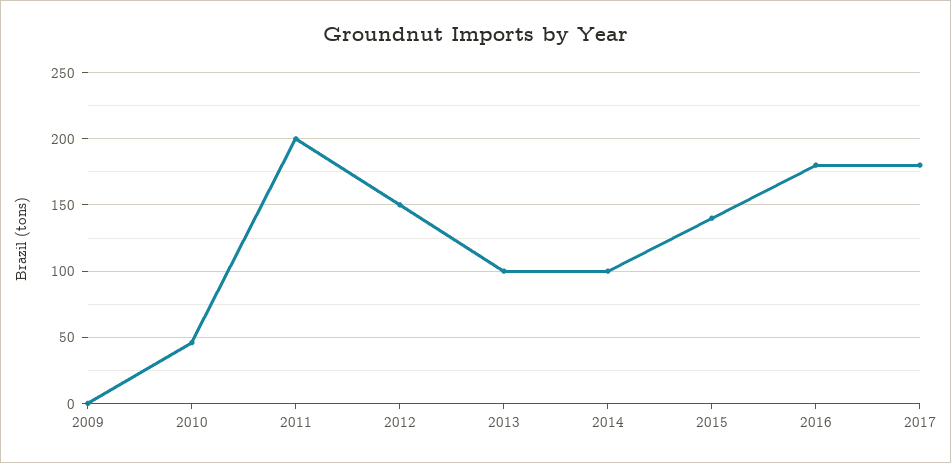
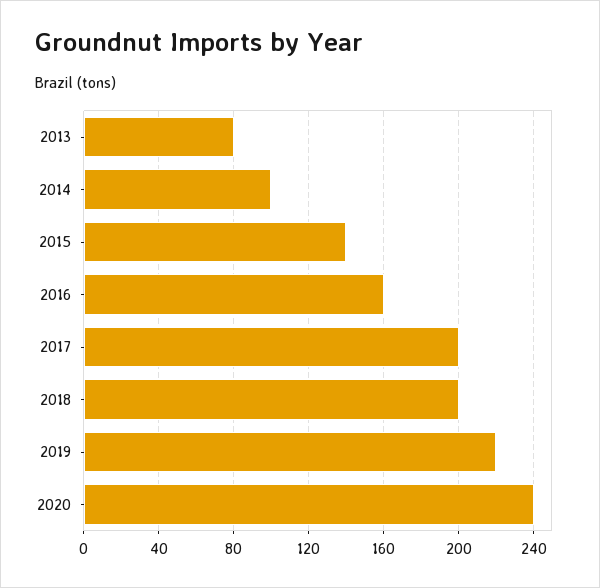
2009: 0 -> none
2010: 45 -> none
2011: 200 -> none
2012: 150 -> none
2013: 100 -> 80
2016: 180 -> 160
2017: 180 -> 200
2018: none -> 200
2019: none -> 220
2020: none -> 240

